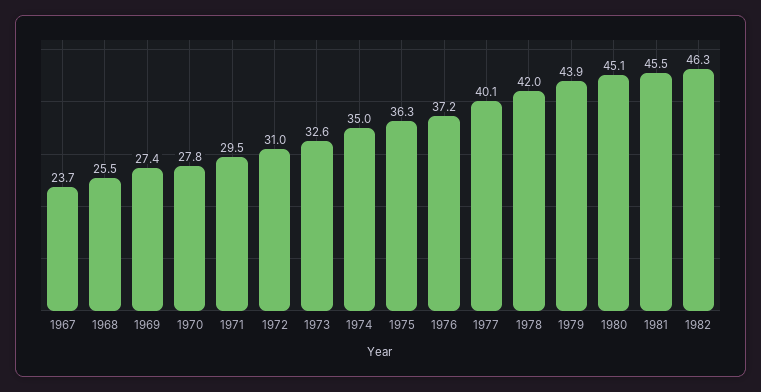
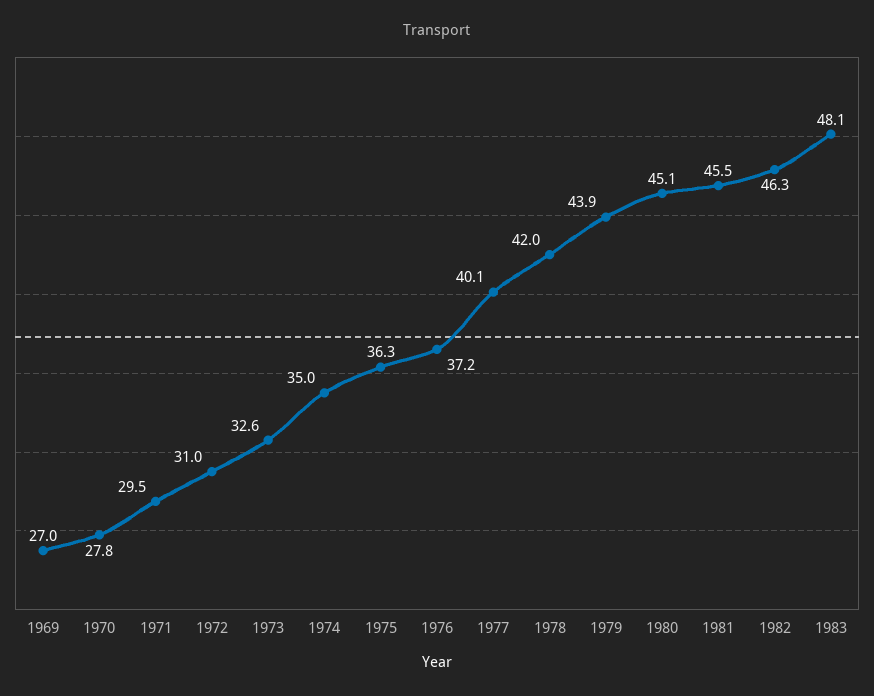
1967: 23.7 -> none
1968: 25.5 -> none
1969: 27.4 -> 27
1983: none -> 48.1

